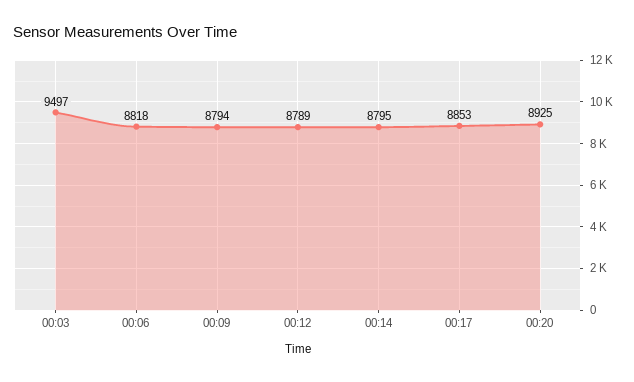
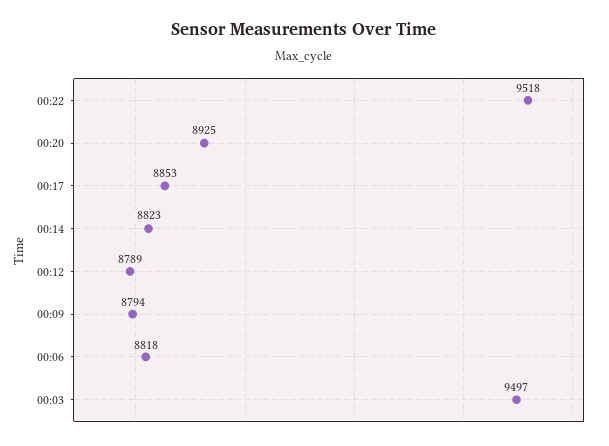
00:14: 8795 -> 8823
00:22: none -> 9518

